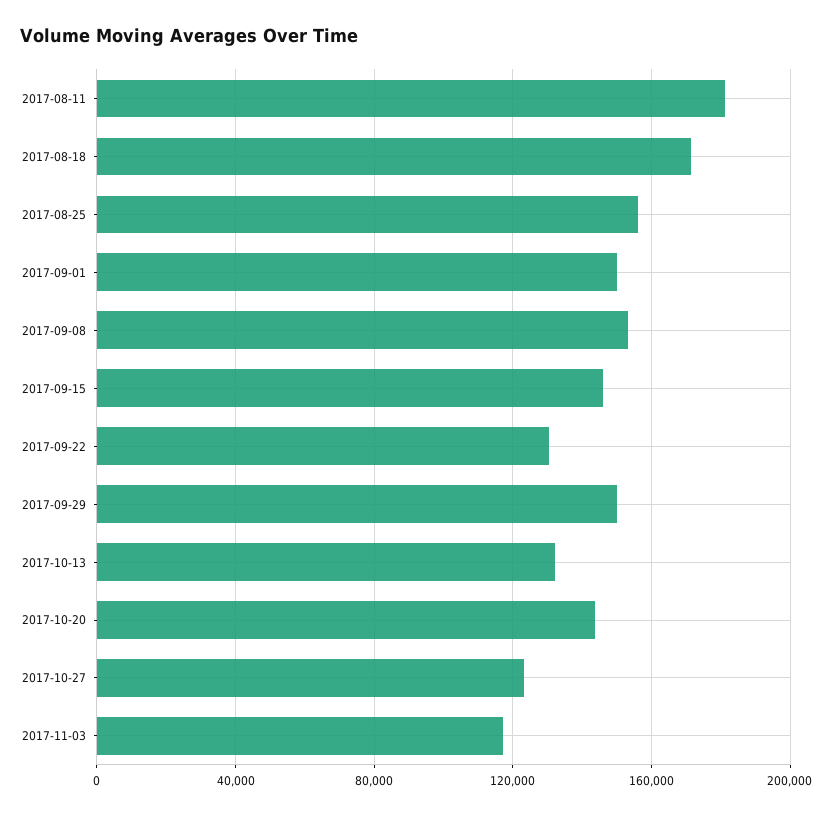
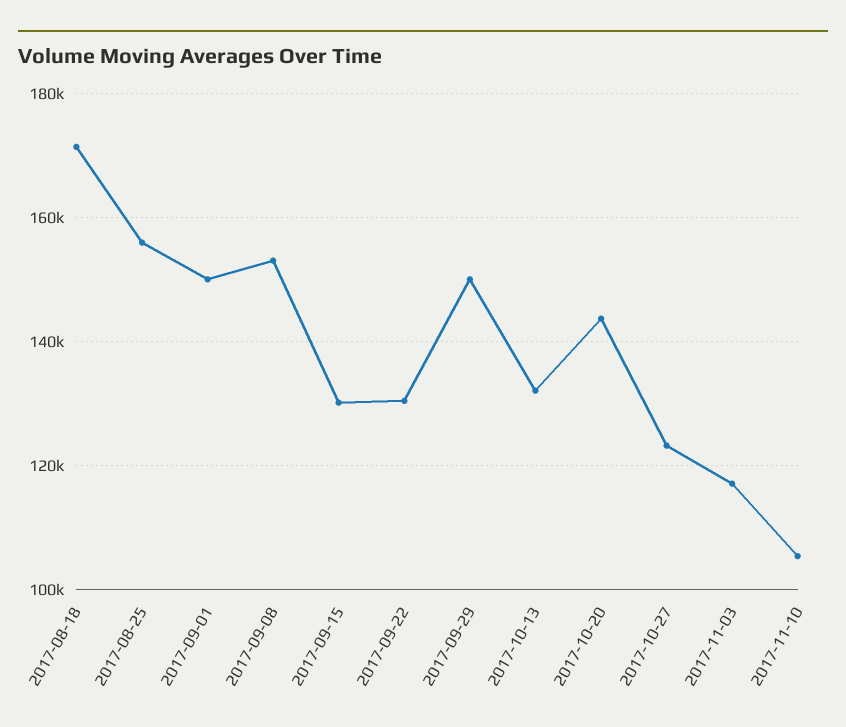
2017-08-11: 180000 -> none
2017-09-15: 145000 -> 130000
2017-11-10: none -> 106000

